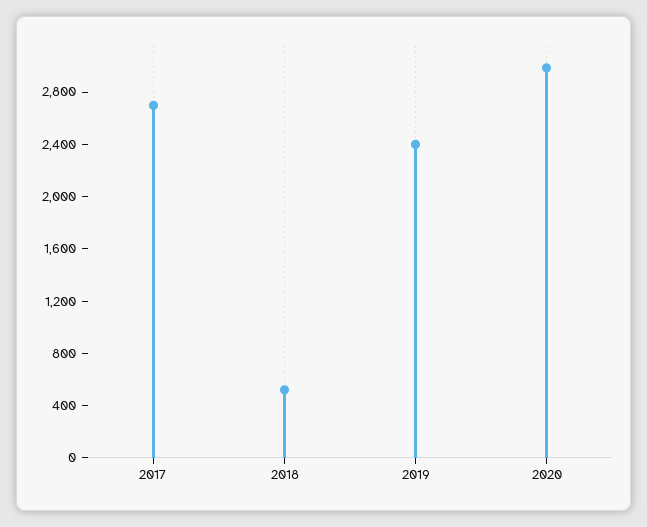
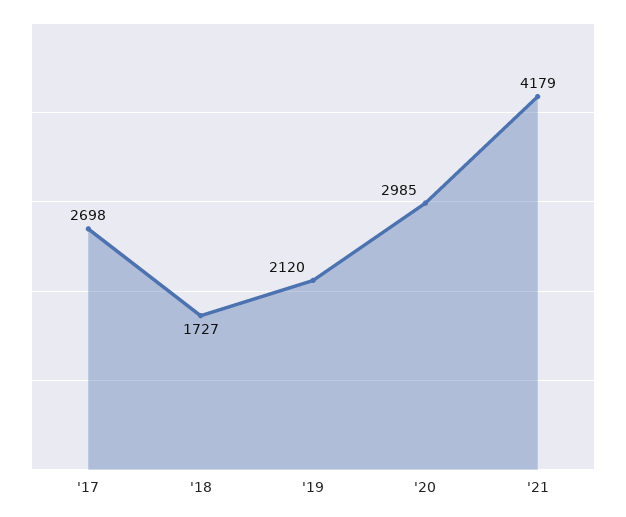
2018: 500 -> 1727
2019: 2400 -> 2120
'21: none -> 4179

